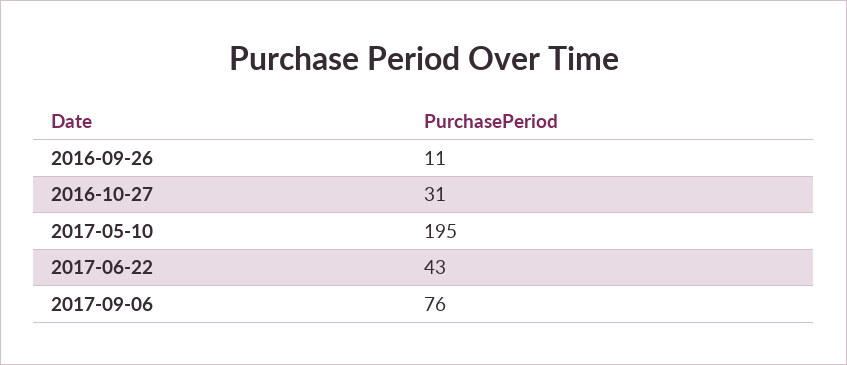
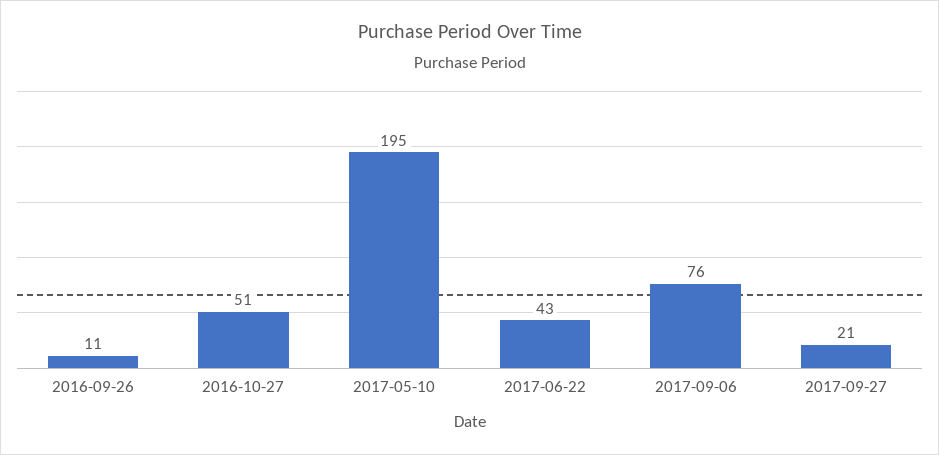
2016-10-27: 31 -> 51
2017-09-27: none -> 21

